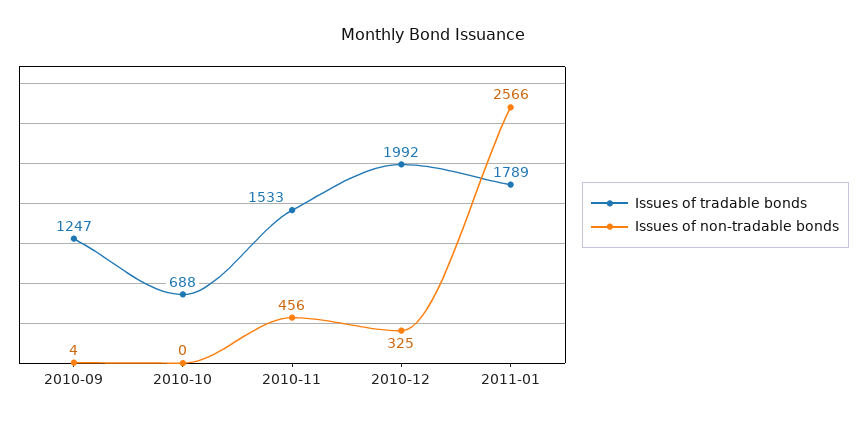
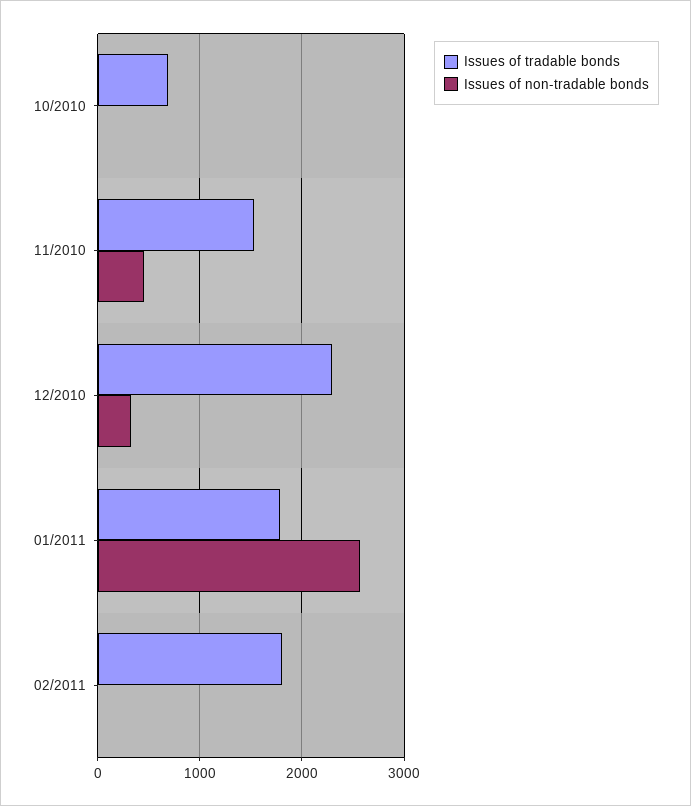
Issues of tradable bonds, 2010-09: 1247 -> none
Issues of non-tradable bonds, 2010-09: 4 -> none
Issues of tradable bonds, 2010-12: 1992 -> 2300
Issues of tradable bonds, 02/2011: none -> 1800
Issues of non-tradable bonds, 02/2011: none -> 0

